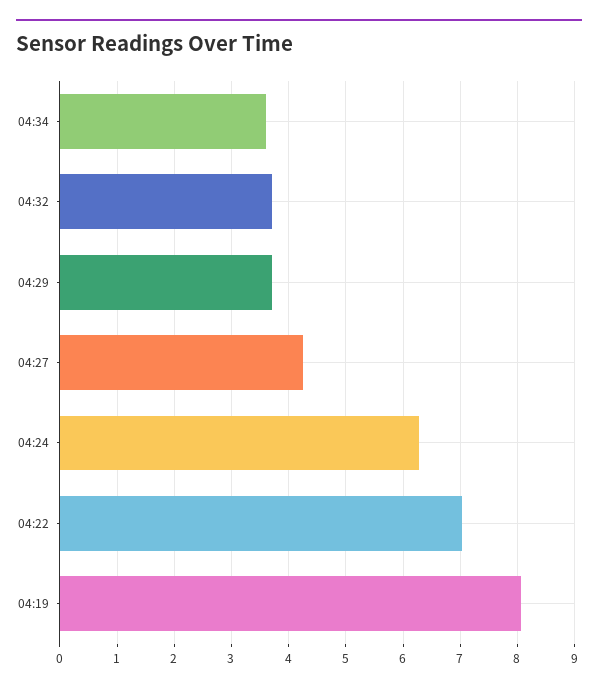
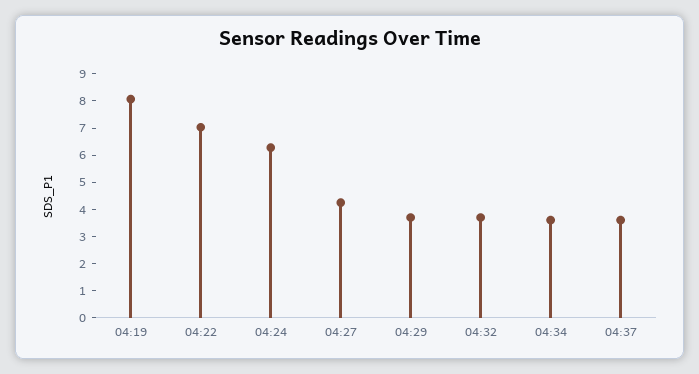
04:37: none -> 3.5

